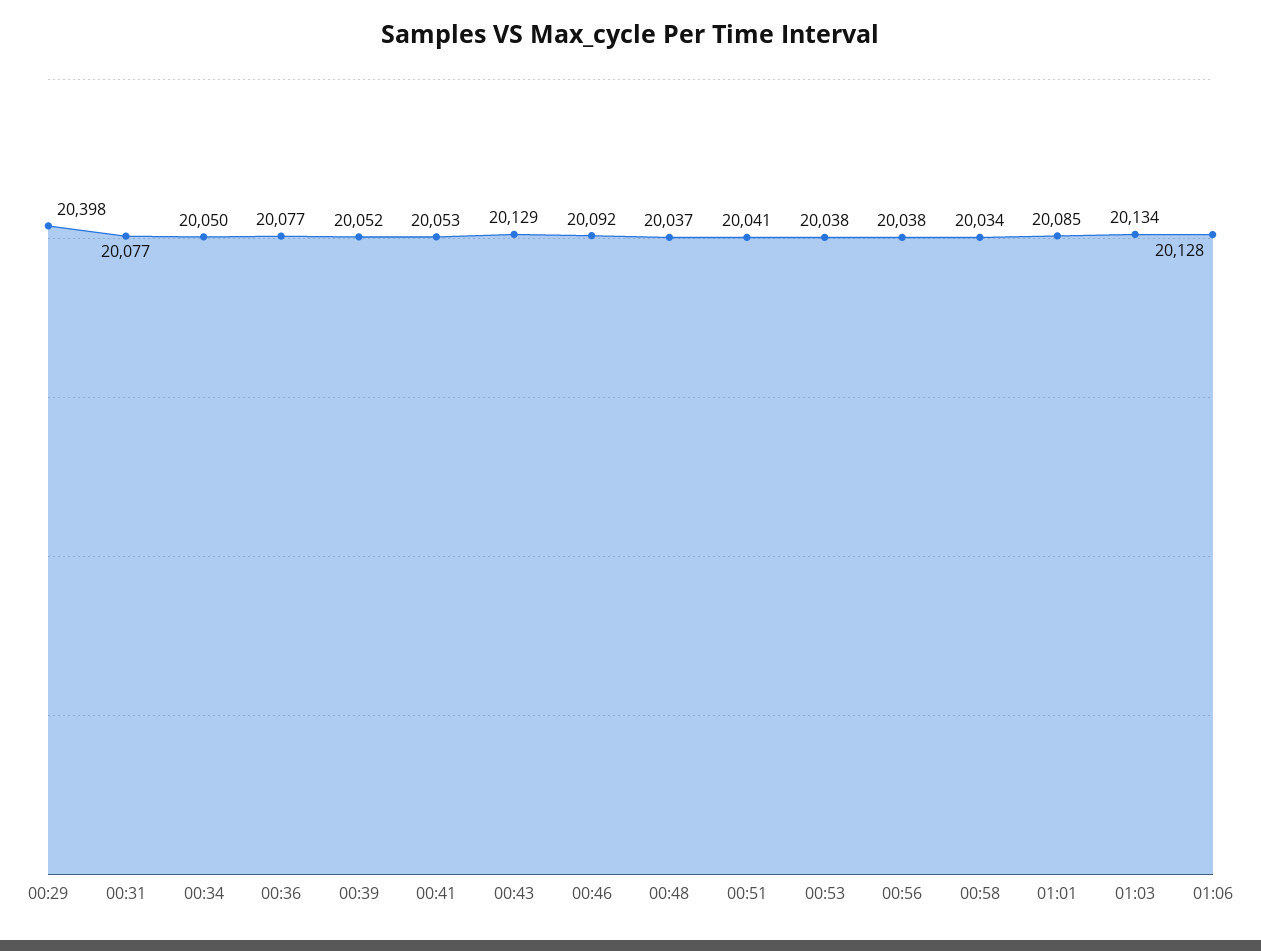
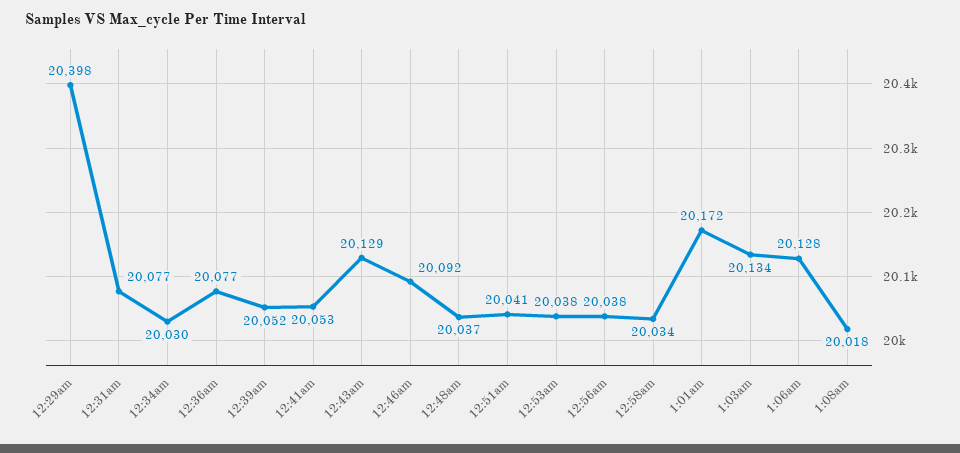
00:34: 20050 -> 20030
01:01: 20085 -> 20172
1:08am: none -> 20018

